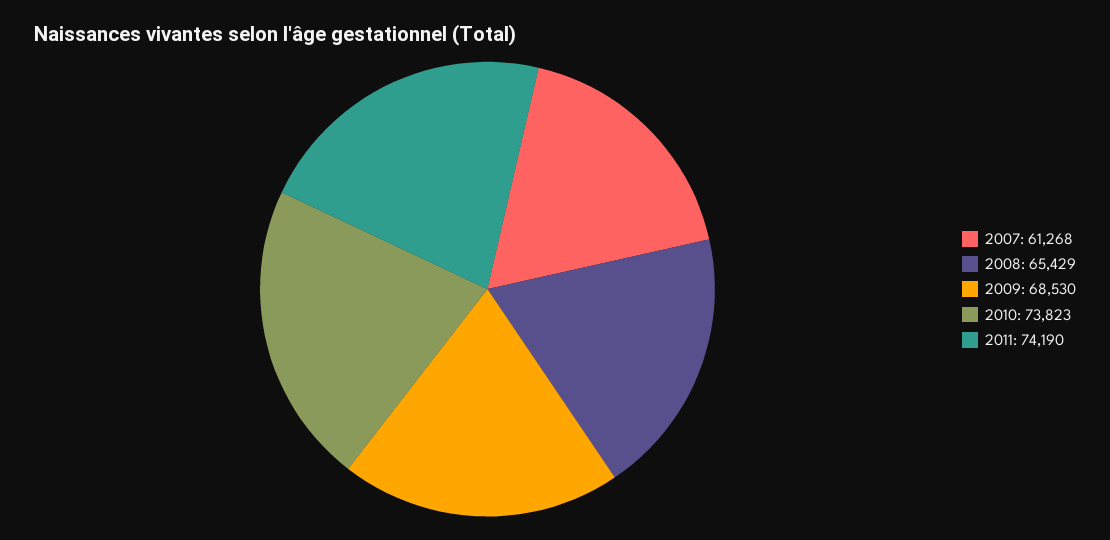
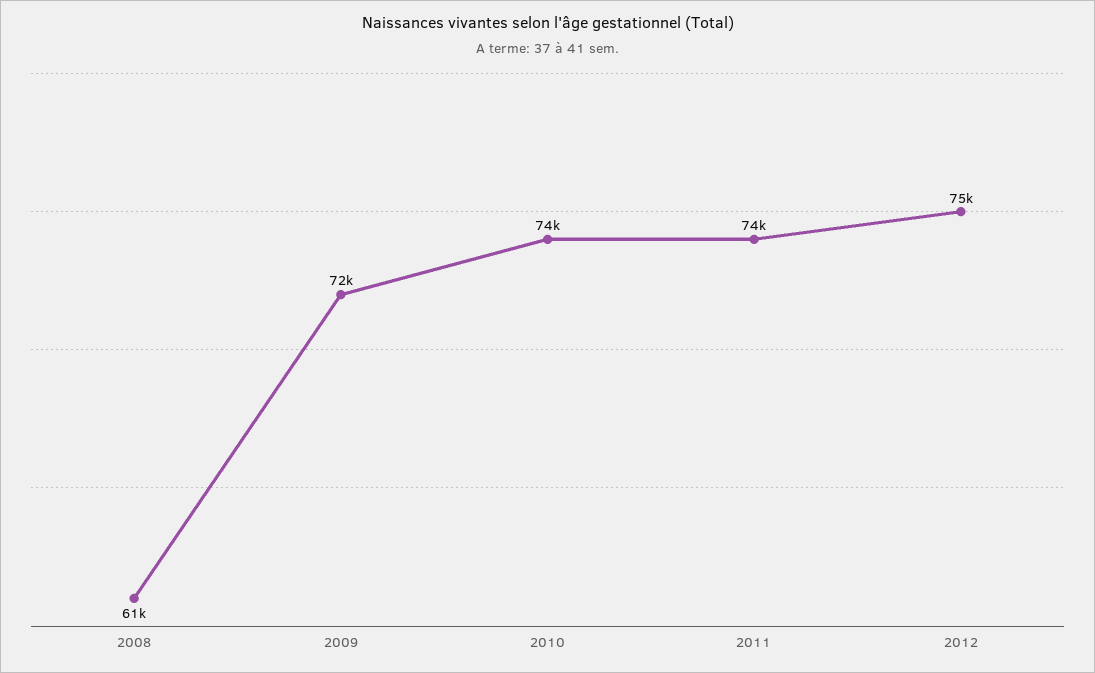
2007: 61268 -> none
2008: 65429 -> 61000
2009: 68530 -> 72000
2012: none -> 75000

